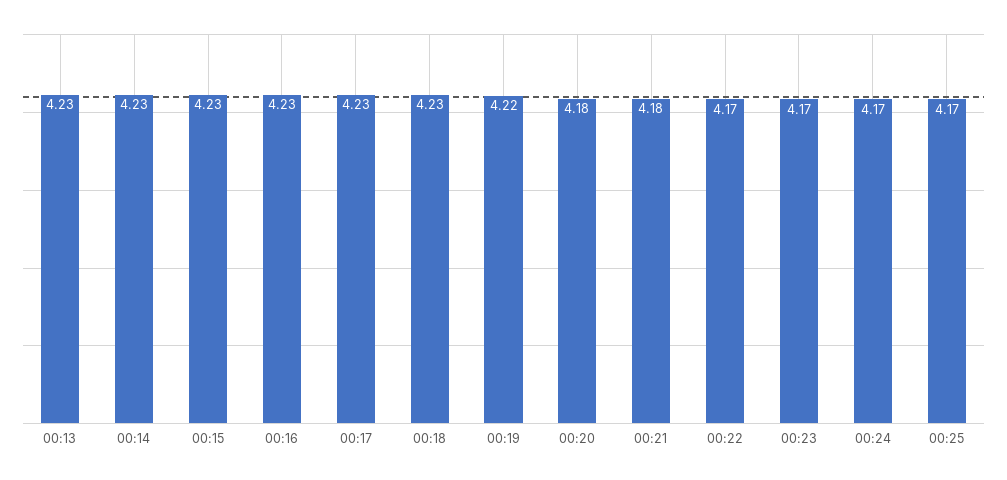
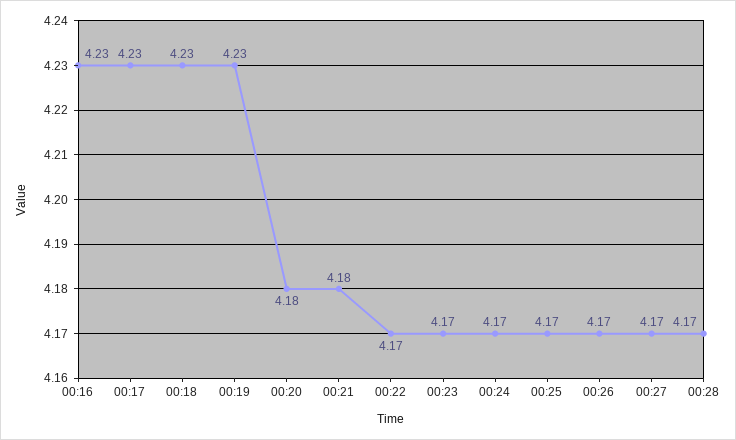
00:13: 4.23 -> none
00:14: 4.23 -> none
00:15: 4.23 -> none
00:19: 4.22 -> 4.23
00:26: none -> 4.17
00:27: none -> 4.17
00:28: none -> 4.17

